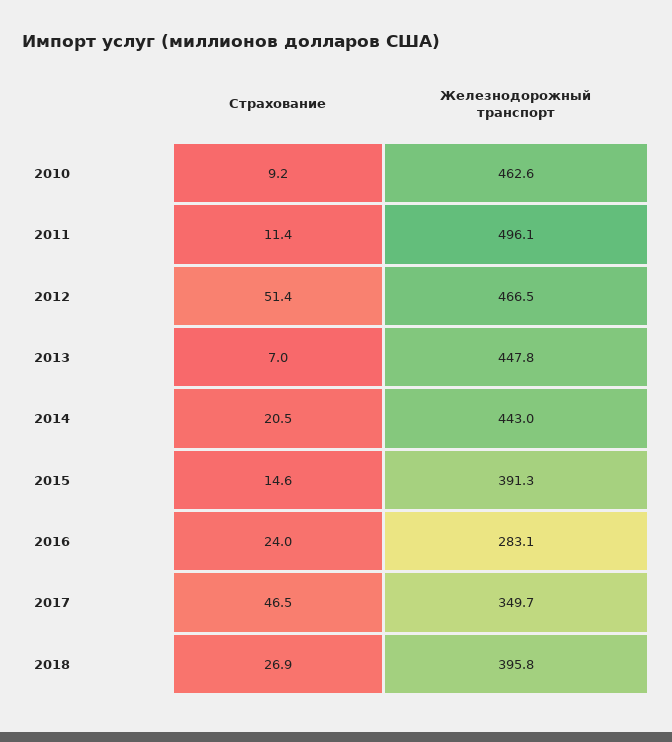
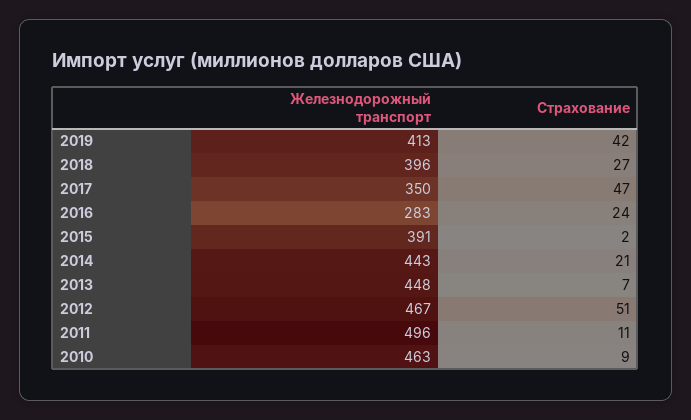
Страхование, 2015: 14.6 -> 2
Железнодорожный транспорт, 2019: none -> 413
Страхование, 2019: none -> 42

